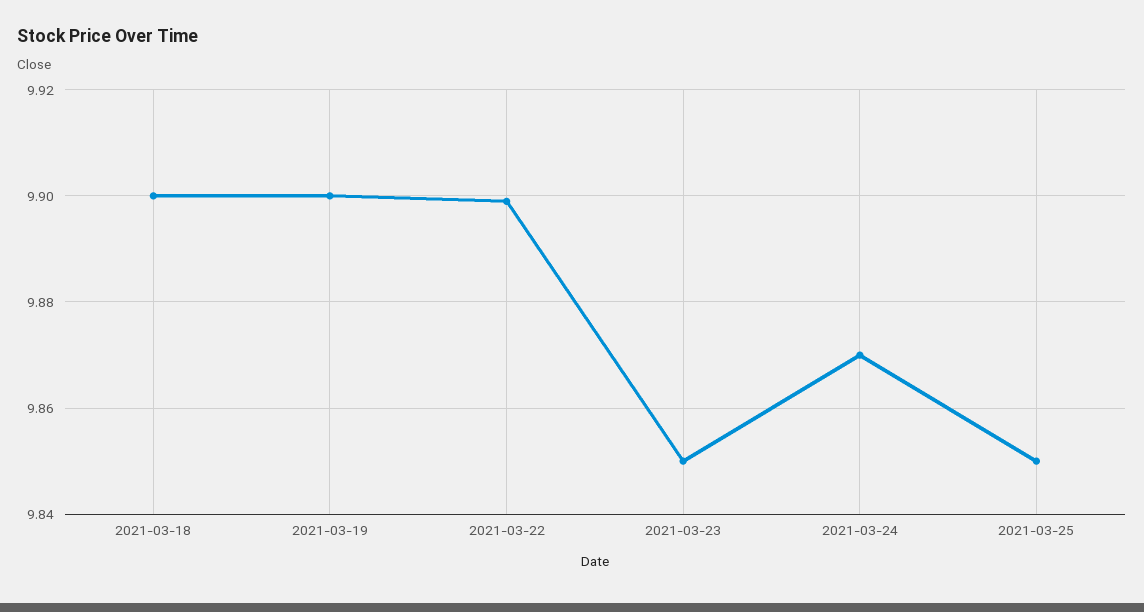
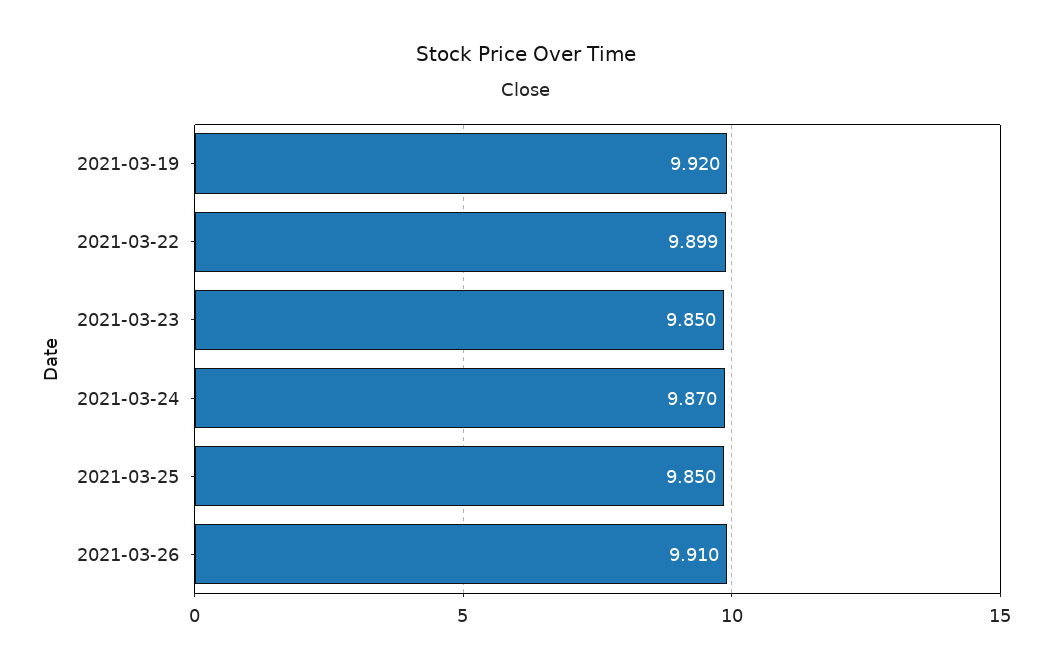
2021-03-18: 9.9 -> none
2021-03-19: 9.9 -> 9.92
2021-03-26: none -> 9.91

